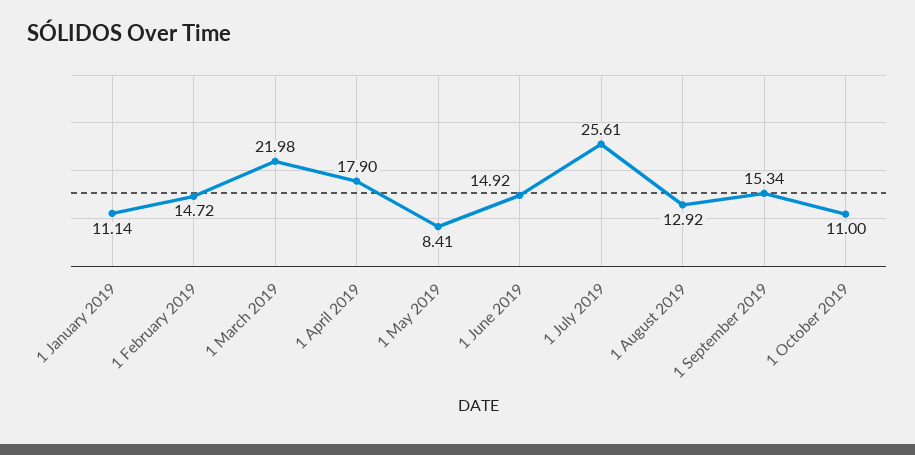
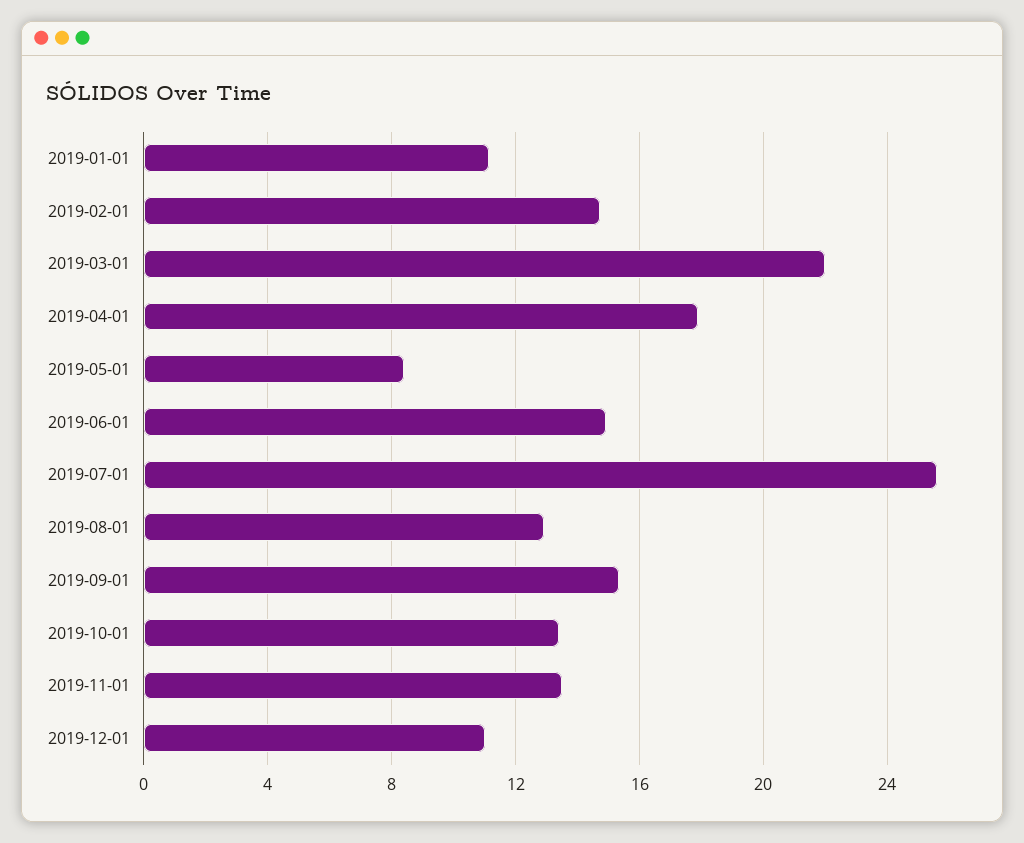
1 October 2019: 11 -> 13.5
2019-11-01: none -> 13.5
2019-12-01: none -> 11

